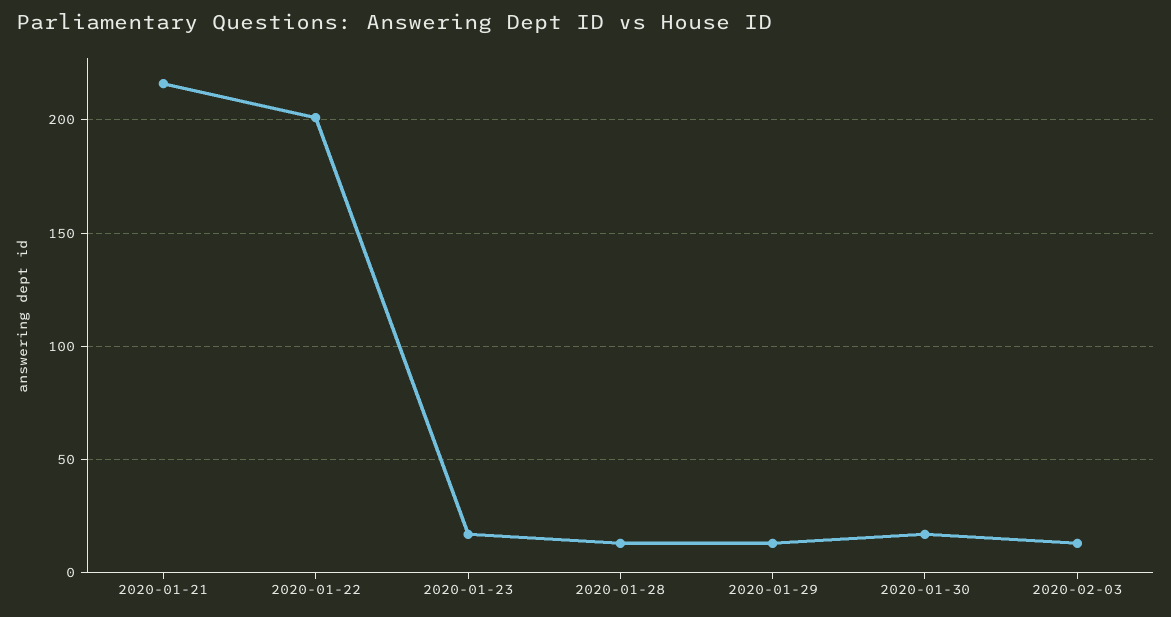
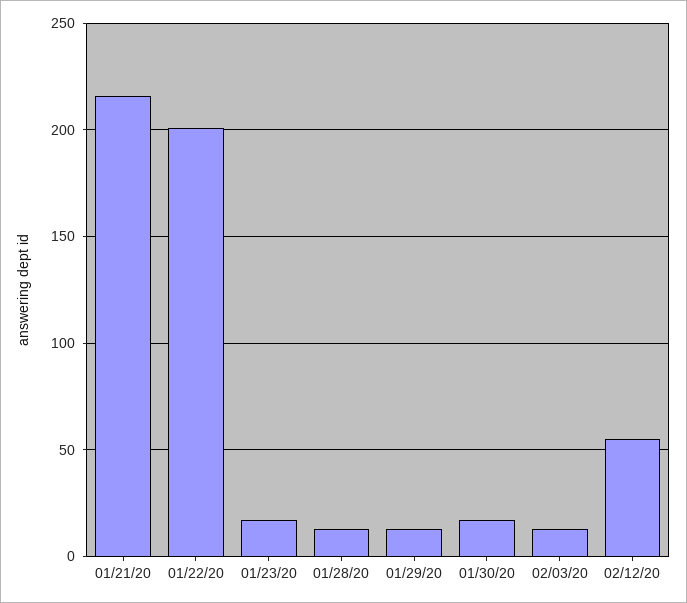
02/12/20: none -> 55

